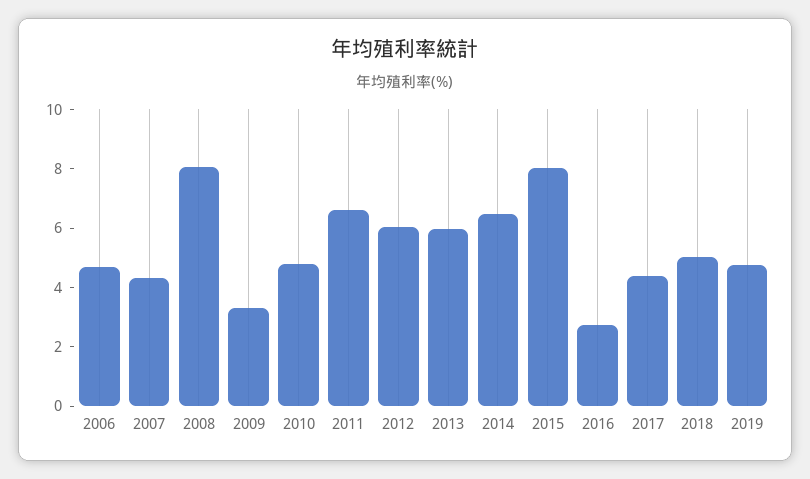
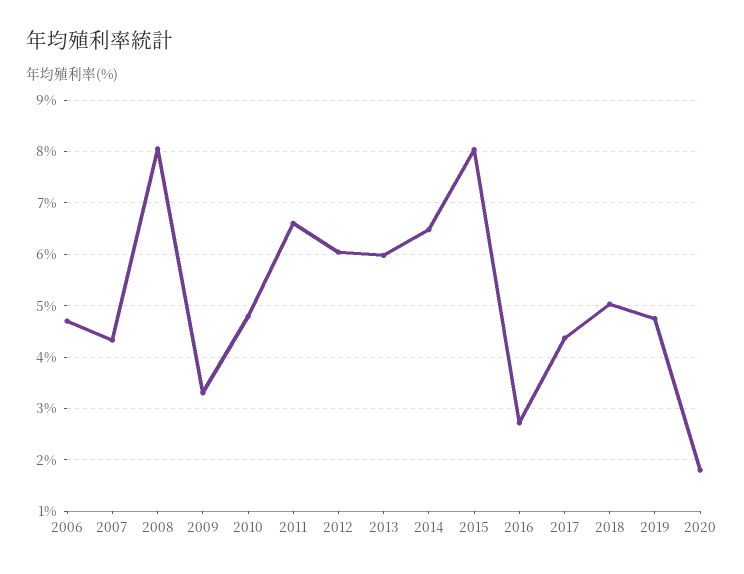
2020: none -> 1.8

